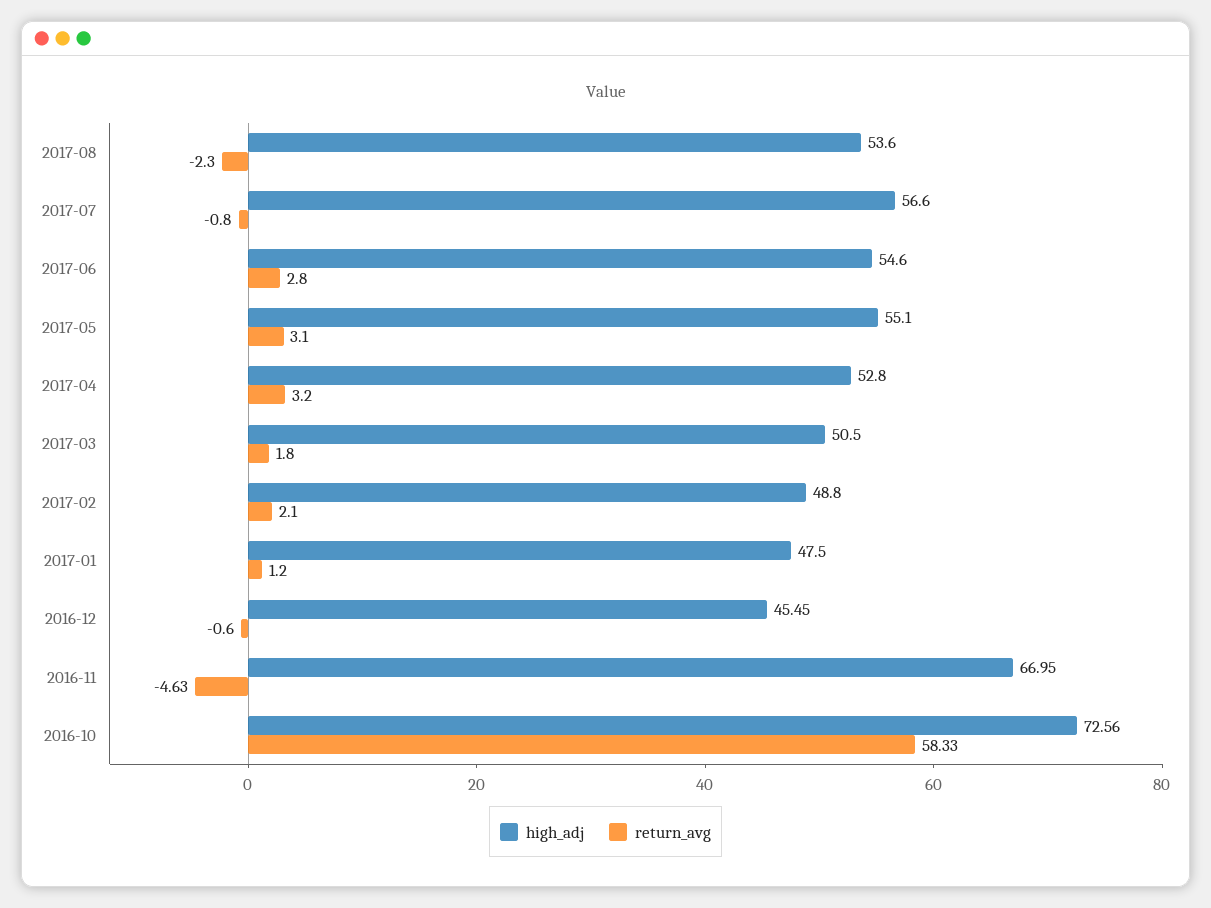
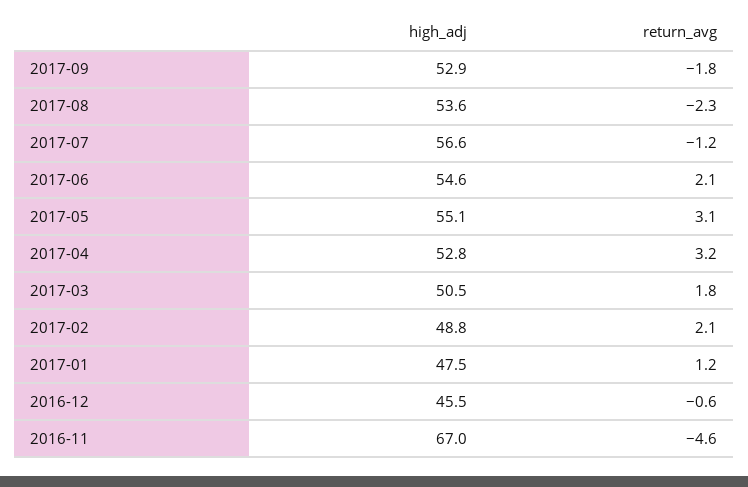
return_avg, 2017-07: -0.8 -> -1.2
return_avg, 2017-06: 2.8 -> 2.1
high_adj, 2016-10: 72.56 -> none
return_avg, 2016-10: 58.33 -> none
high_adj, 2017-09: none -> 52.9
return_avg, 2017-09: none -> -1.8

